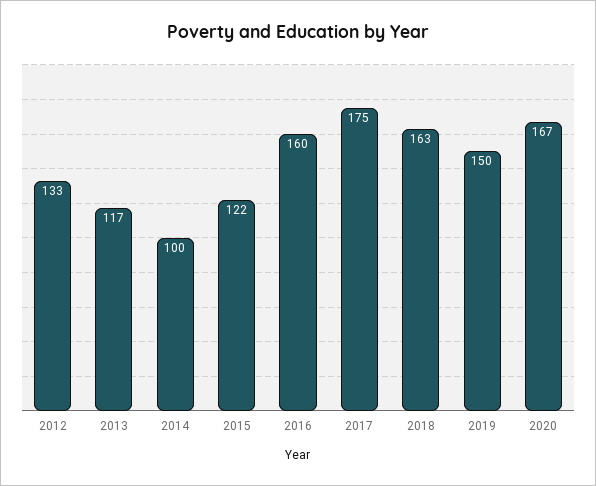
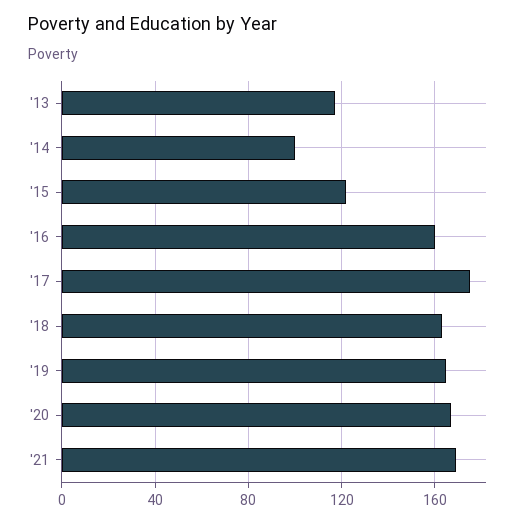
2012: 133 -> none
2019: 150 -> 165
'21: none -> 170

